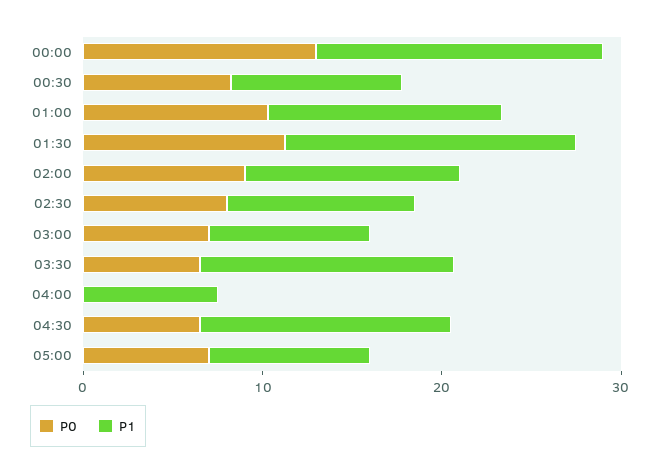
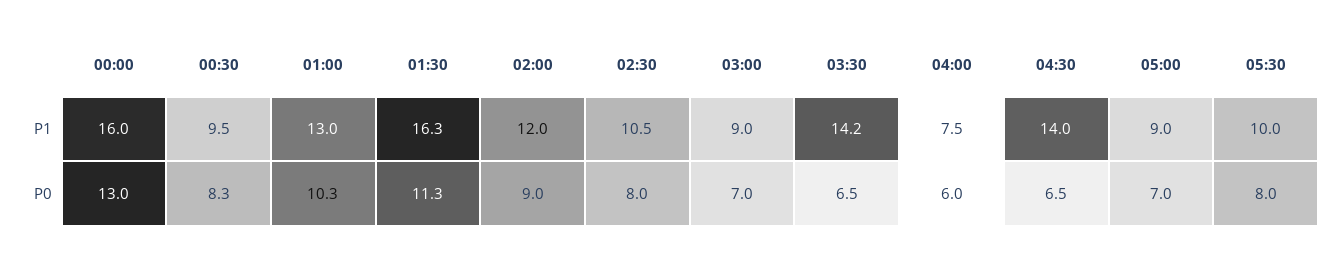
P0, 04:00: 0 -> 6
P1, 05:30: none -> 10
P0, 05:30: none -> 8

